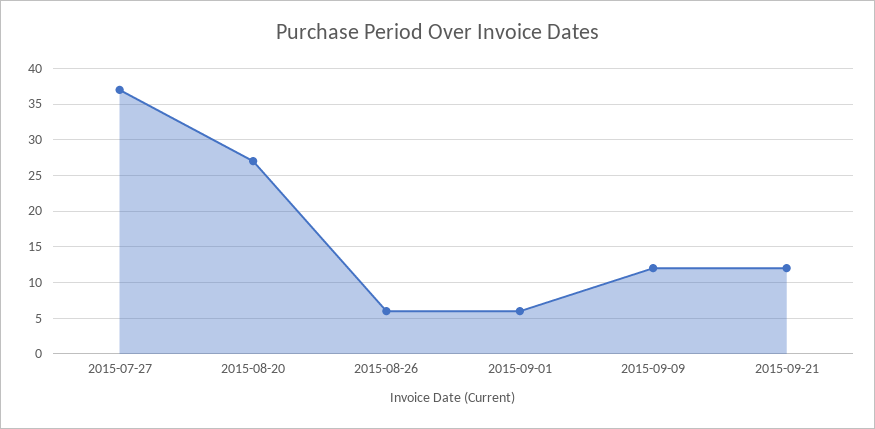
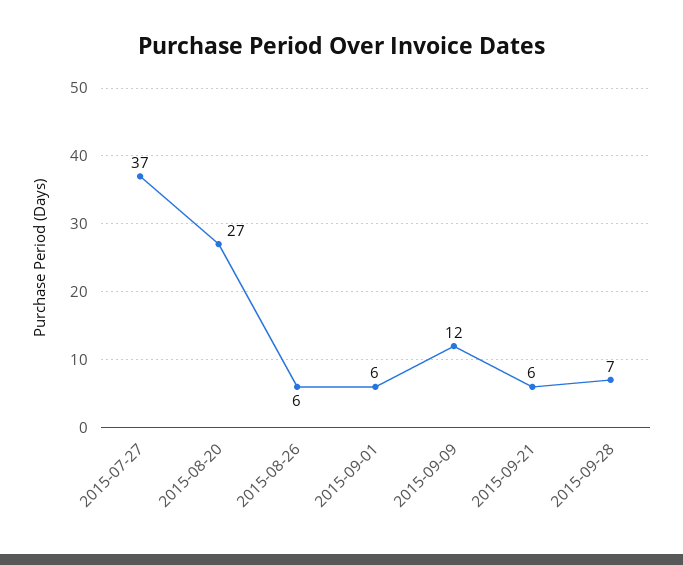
2015-09-21: 12 -> 6
2015-09-28: none -> 7

